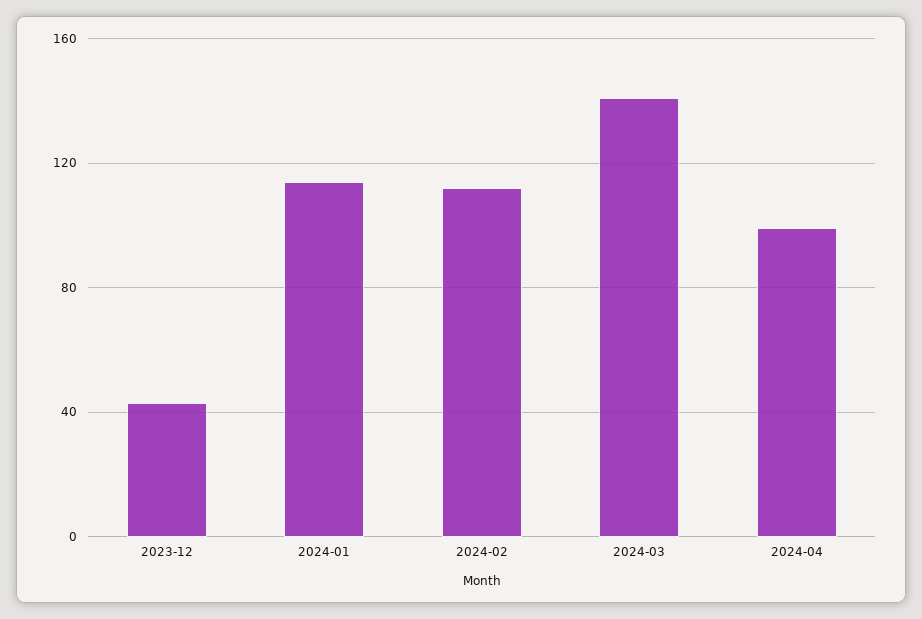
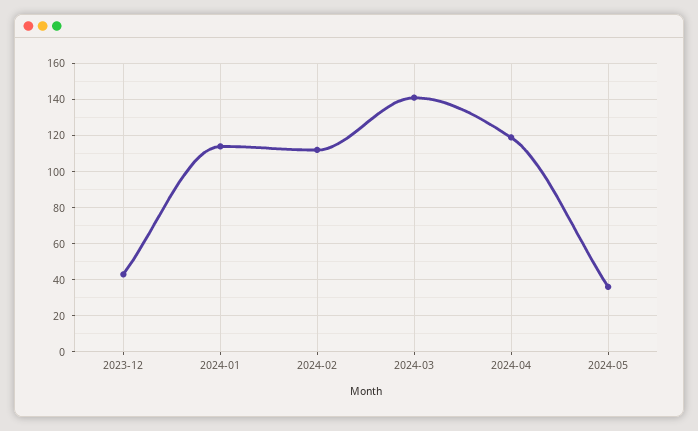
2024-04: 100 -> 120
2024-05: none -> 35

